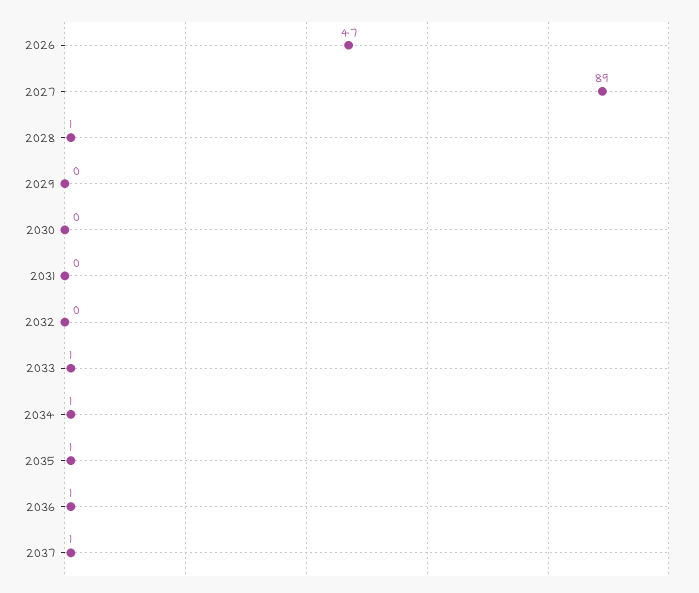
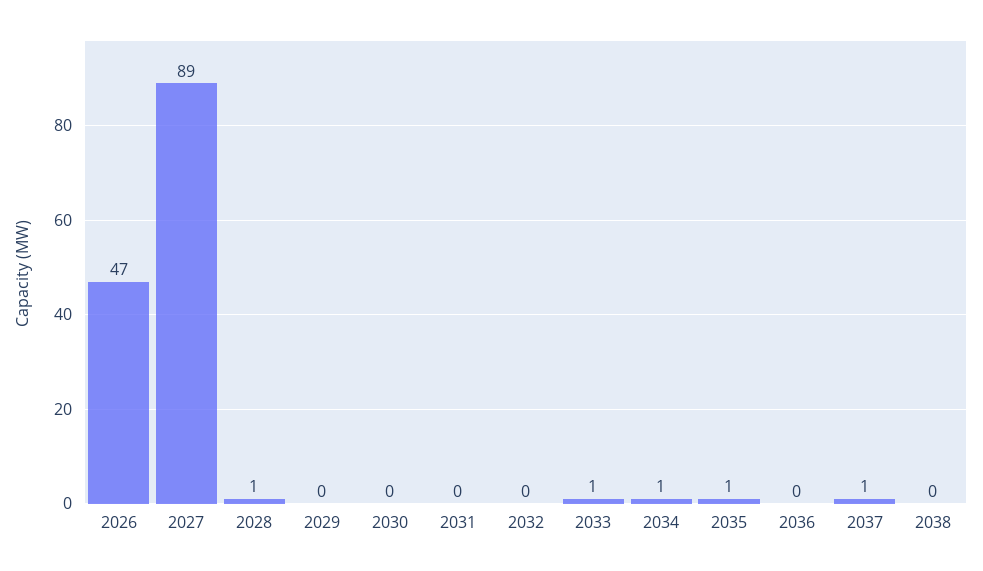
2036: 1 -> 0
2038: none -> 0

